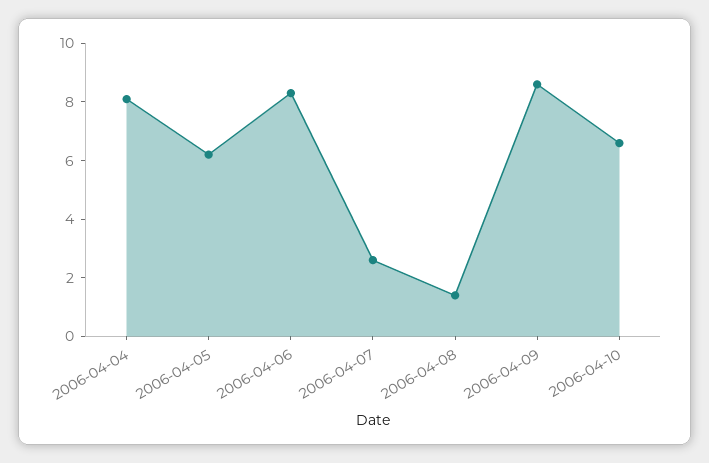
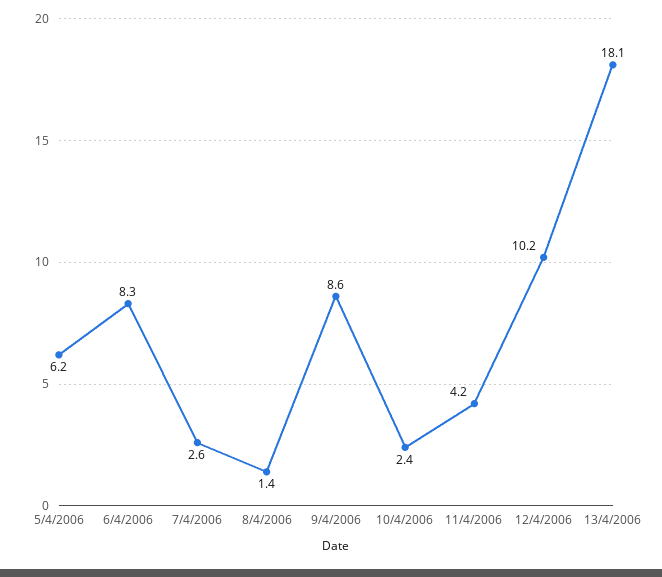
2006-04-04: 8 -> none
2006-04-10: 6.5 -> 2.4
11/4/2006: none -> 4.2
12/4/2006: none -> 10.2
13/4/2006: none -> 18.1

